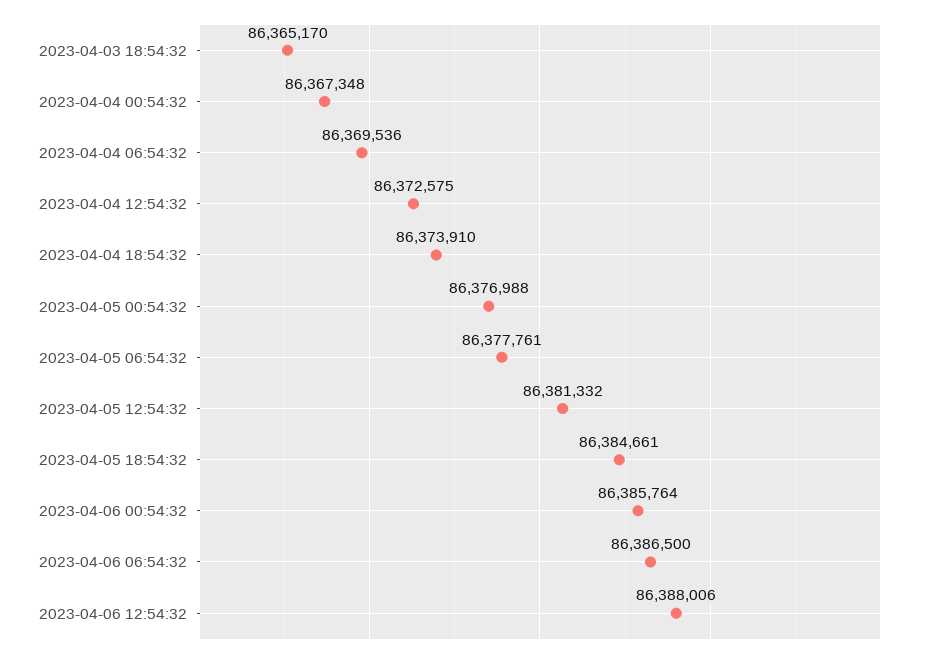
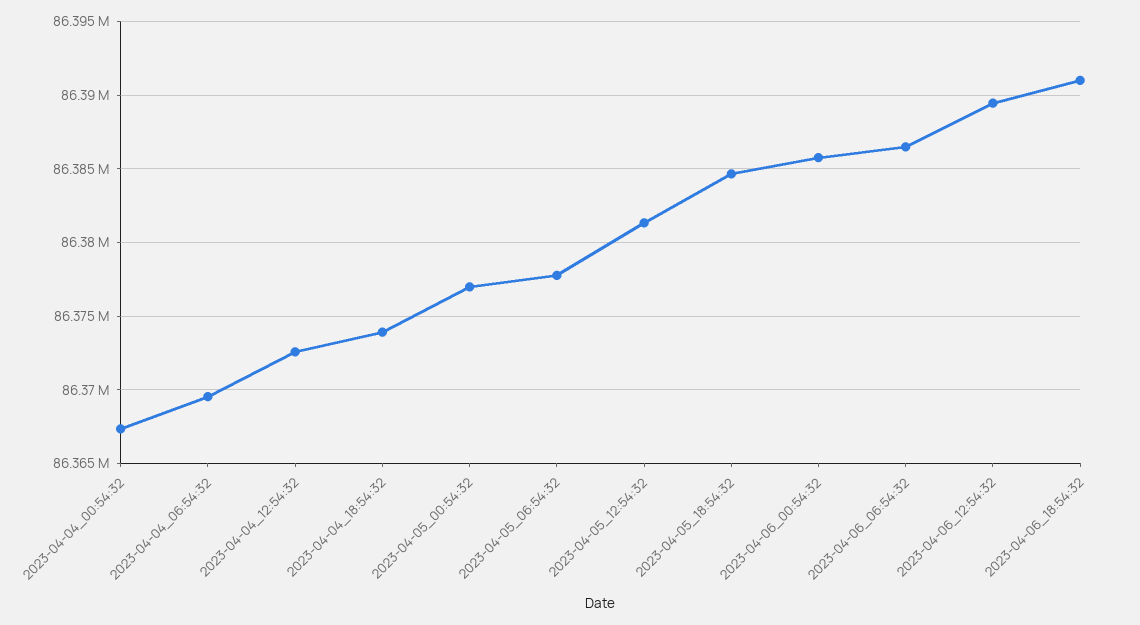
2023-04-03 18:54:32: 86365170 -> none
2023-04-06 12:54:32: 86388006 -> 86389500
2023-04-06_18:54:32: none -> 86391000

